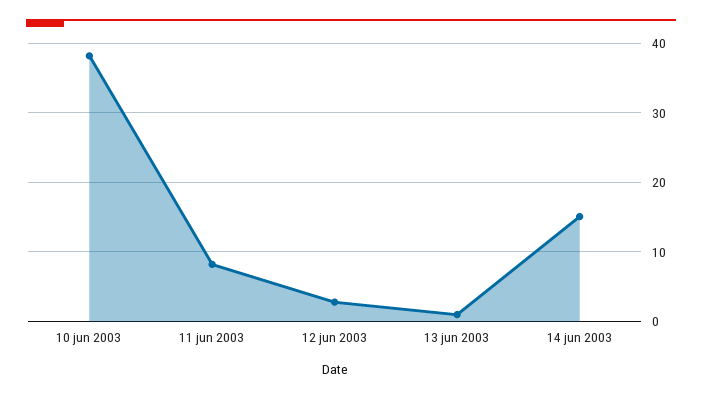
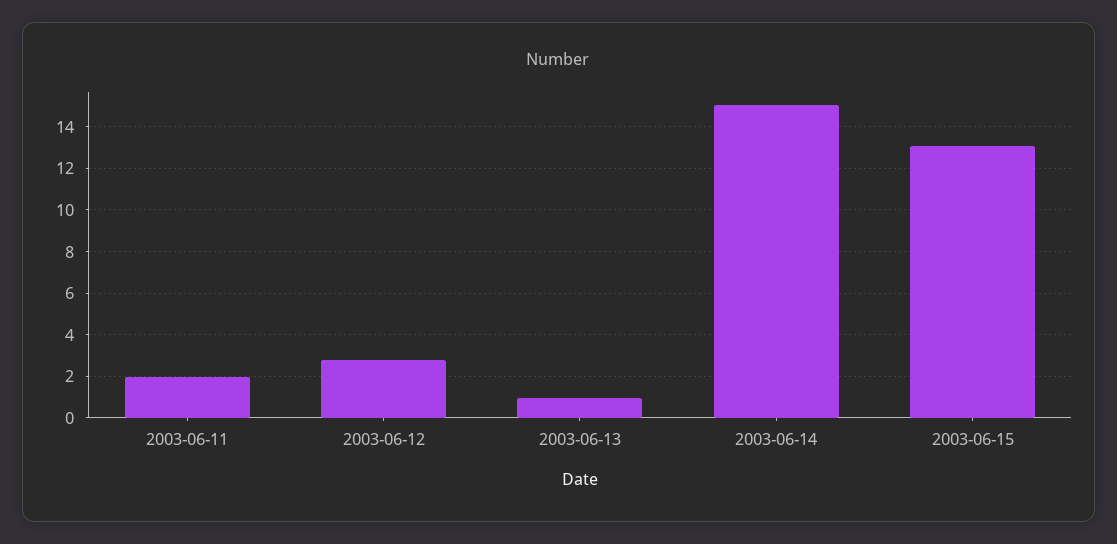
10 jun 2003: 38 -> none
11 jun 2003: 8 -> 2
2003-06-15: none -> 13

